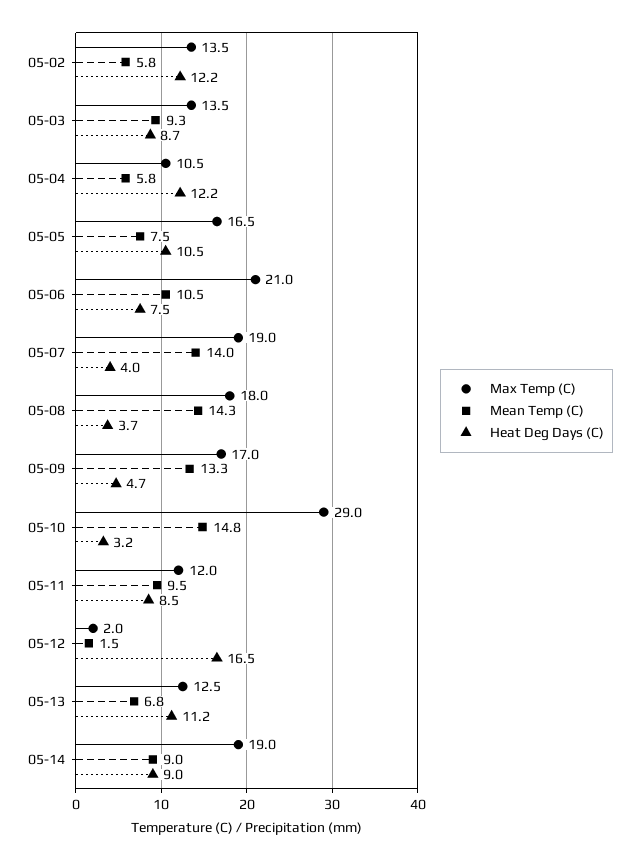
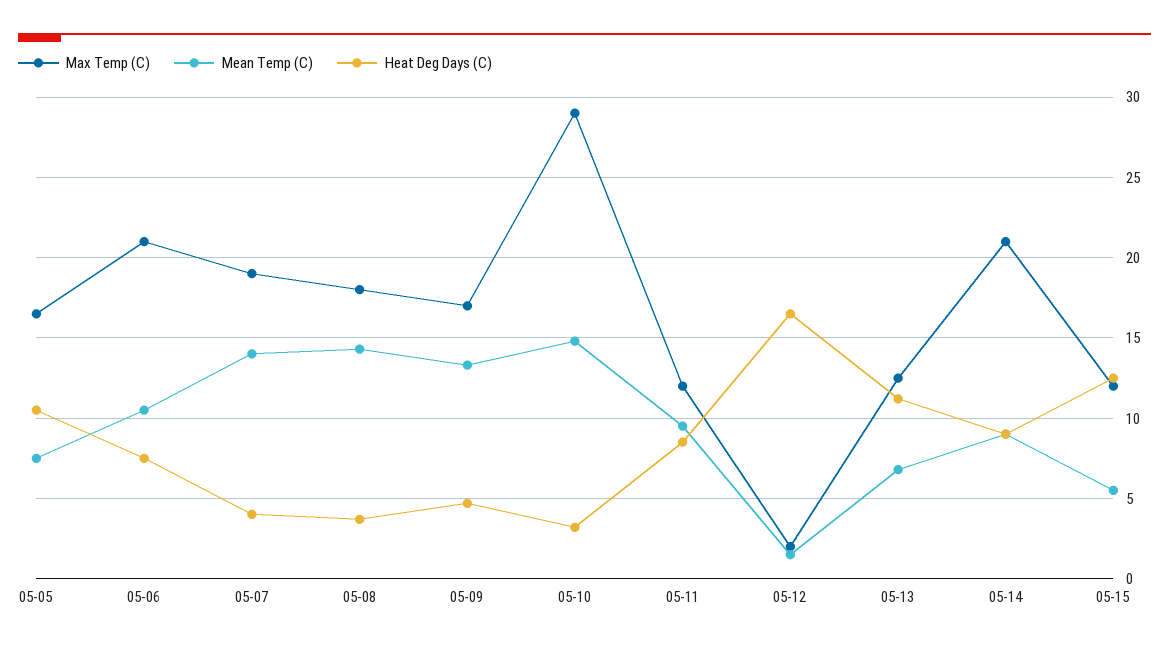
Max Temp (C), 05-02: 13.5 -> none
Mean Temp (C), 05-02: 5.8 -> none
Heat Deg Days (C), 05-02: 12.2 -> none
Max Temp (C), 05-03: 13.5 -> none
Mean Temp (C), 05-03: 9.3 -> none
Heat Deg Days (C), 05-03: 8.7 -> none
Max Temp (C), 05-04: 10.5 -> none
Mean Temp (C), 05-04: 5.8 -> none
Heat Deg Days (C), 05-04: 12.2 -> none
Max Temp (C), 05-14: 19 -> 21
Max Temp (C), 05-15: none -> 12
Mean Temp (C), 05-15: none -> 5.5
Heat Deg Days (C), 05-15: none -> 12.5

